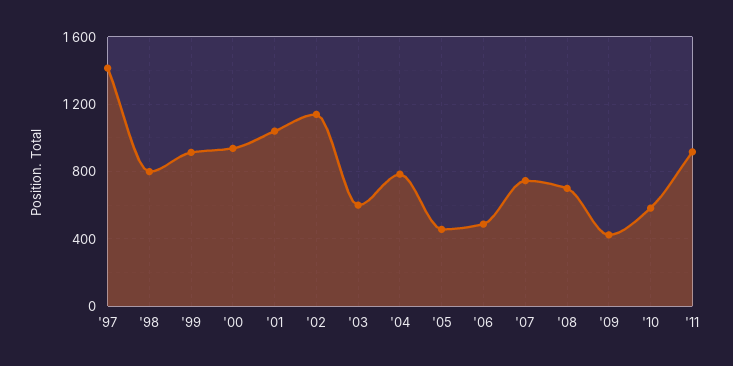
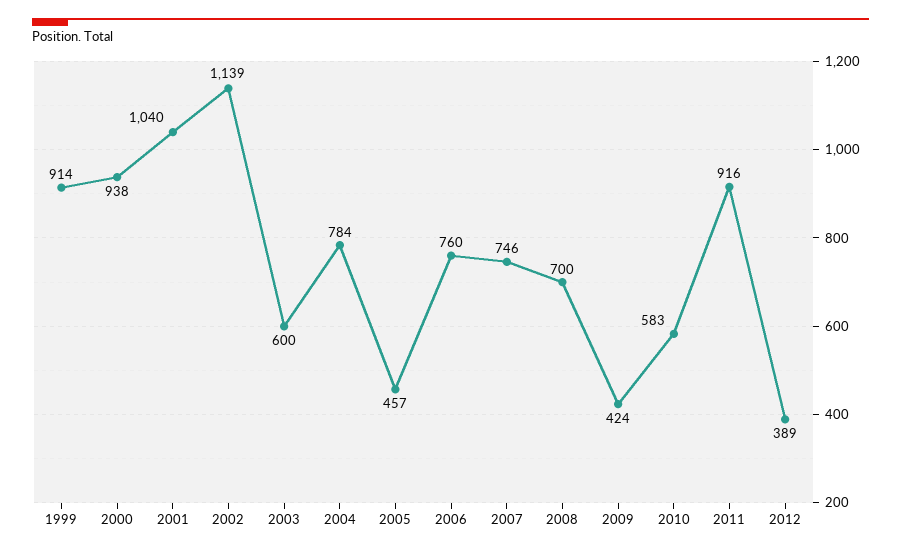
'97: 1400 -> none
'98: 800 -> none
'06: 500 -> 760
2012: none -> 389

